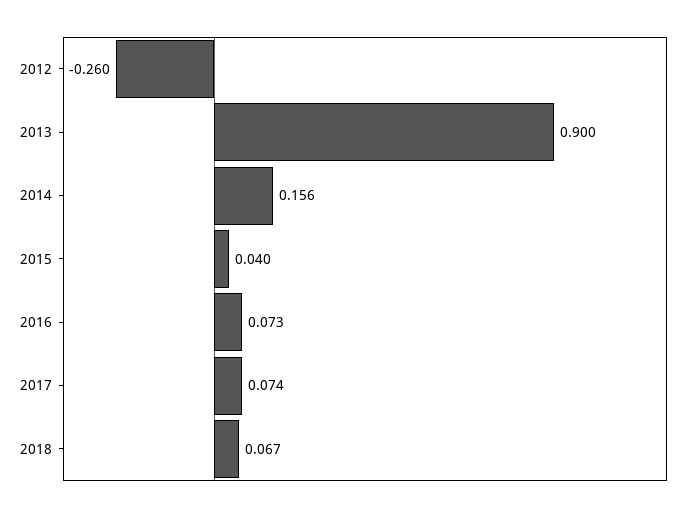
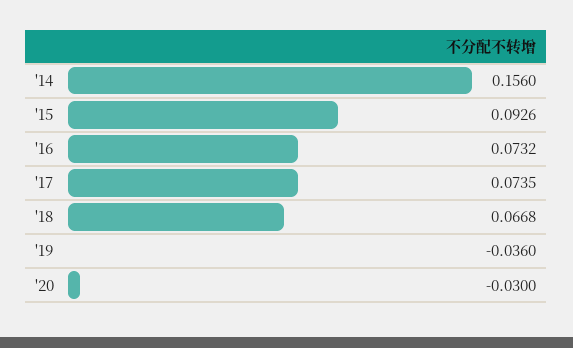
2012: -0.26 -> none
2013: 0.9 -> none
2015: 0.04 -> 0.0926
'19: none -> -0.036
'20: none -> -0.03

